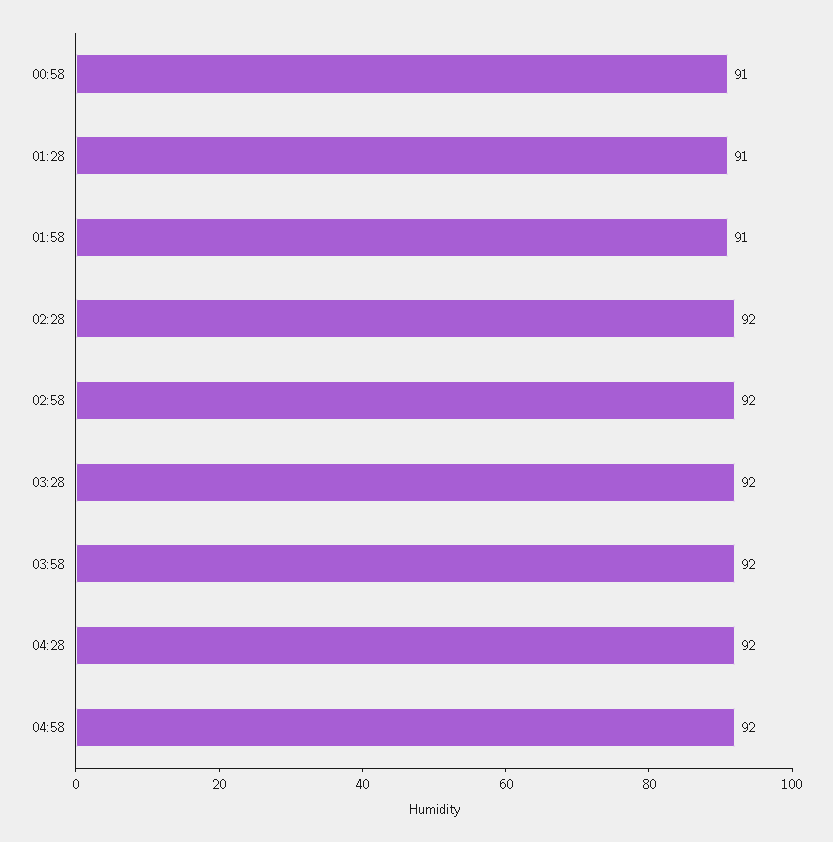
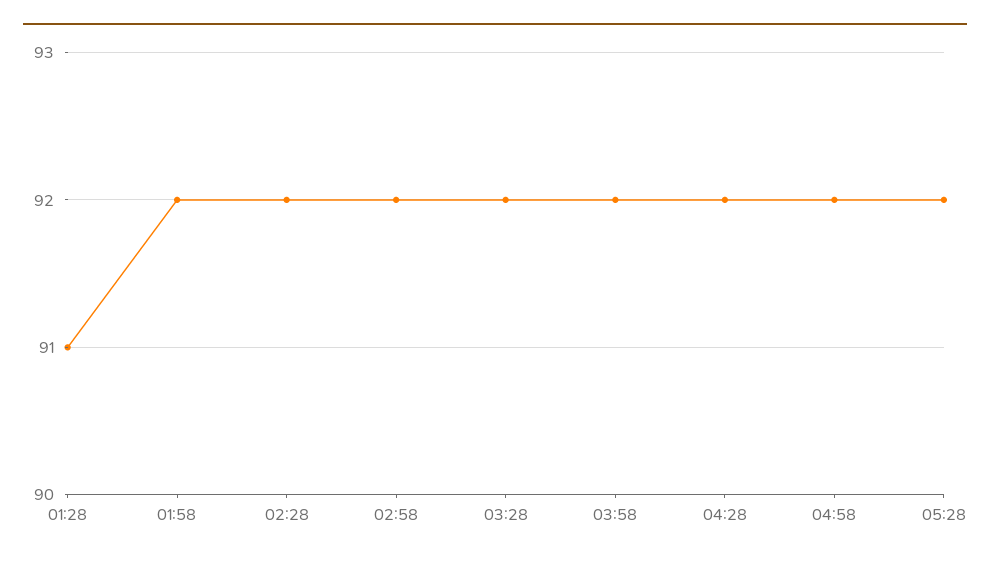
00:58: 91 -> none
01:58: 91 -> 92
05:28: none -> 92

